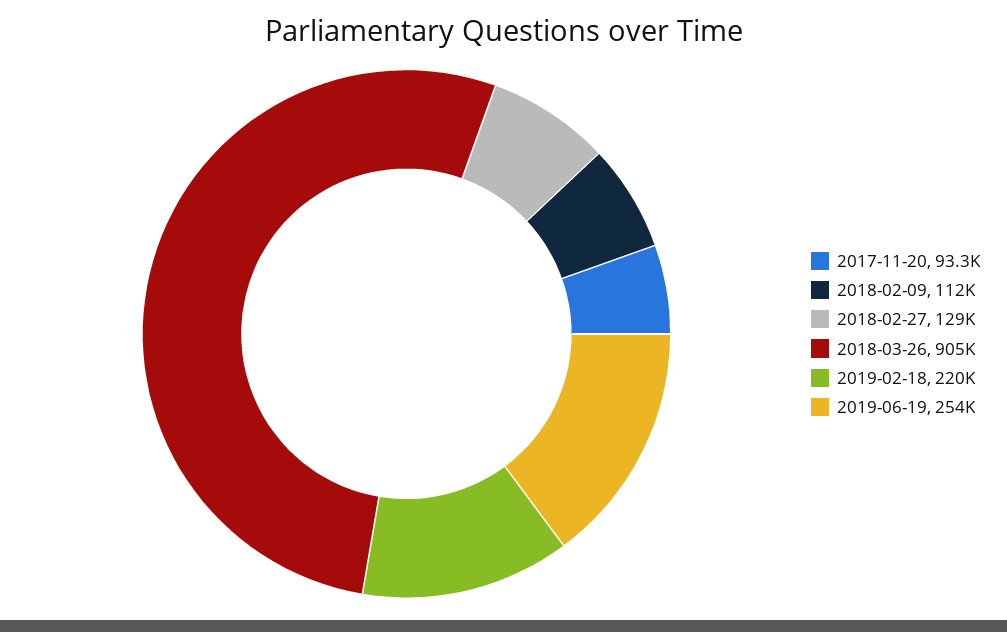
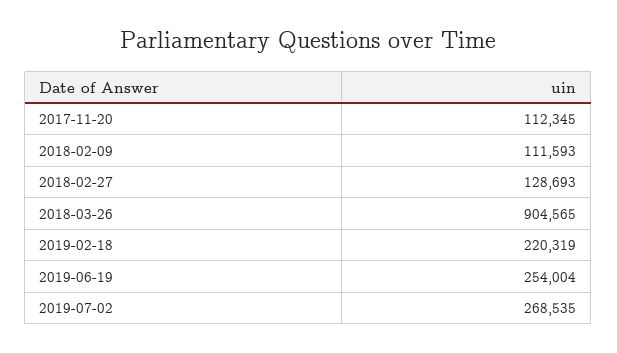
2017-11-20: 93300 -> 112345
2019-07-02: none -> 268535

